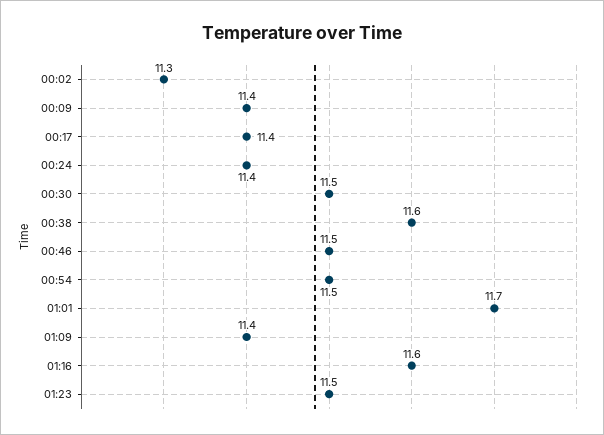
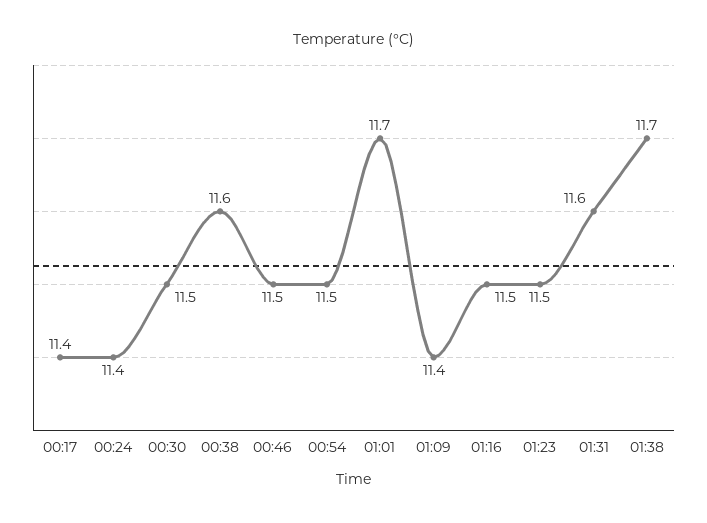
00:02: 11.3 -> none
00:09: 11.4 -> none
01:16: 11.6 -> 11.5
01:31: none -> 11.6
01:38: none -> 11.7

